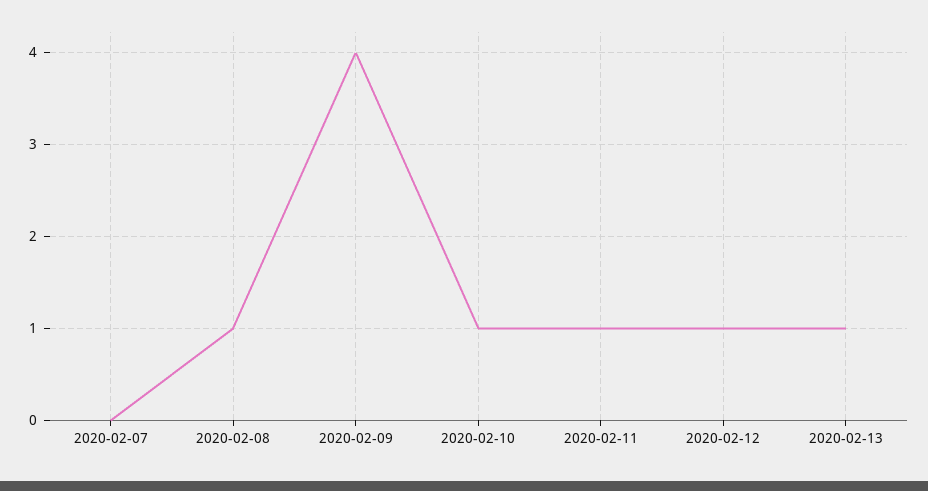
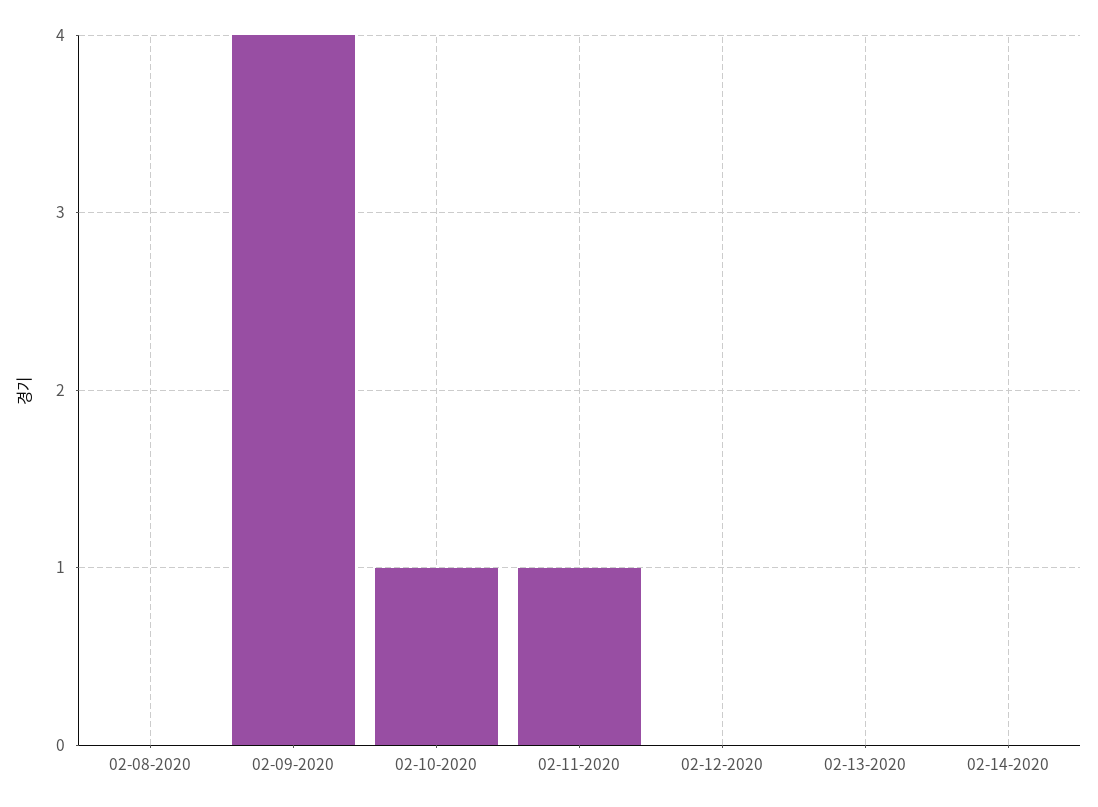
2020-02-07: 0 -> none
2020-02-08: 1 -> 0
2020-02-12: 1 -> 0
2020-02-13: 1 -> 0
02-14-2020: none -> 0

